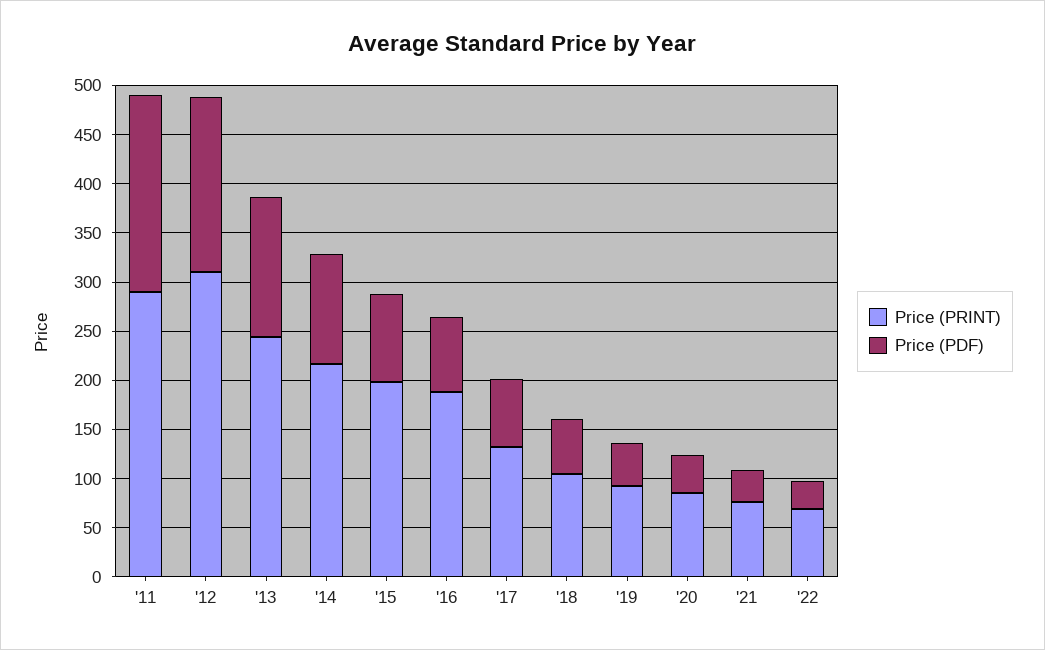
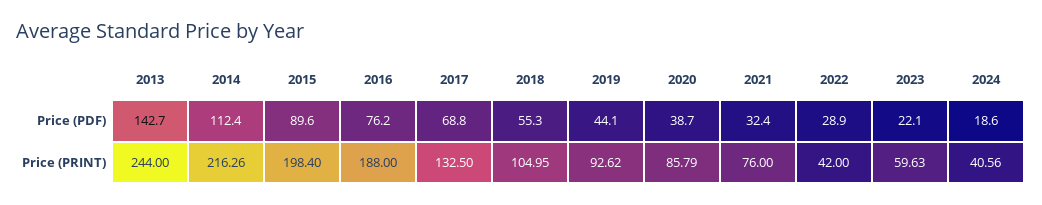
Price (PRINT), '11: 290 -> none
Price (PDF), '11: 200 -> none
Price (PRINT), '12: 310 -> none
Price (PDF), '12: 180 -> none
Price (PRINT), '22: 70 -> 42
Price (PDF), 2023: none -> 22.1
Price (PDF), 2024: none -> 18.6
Price (PRINT), 2023: none -> 59.63
Price (PRINT), 2024: none -> 40.56

